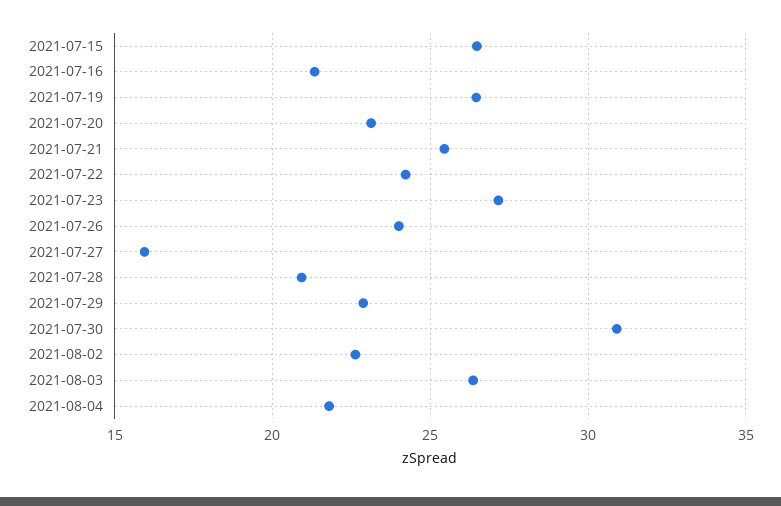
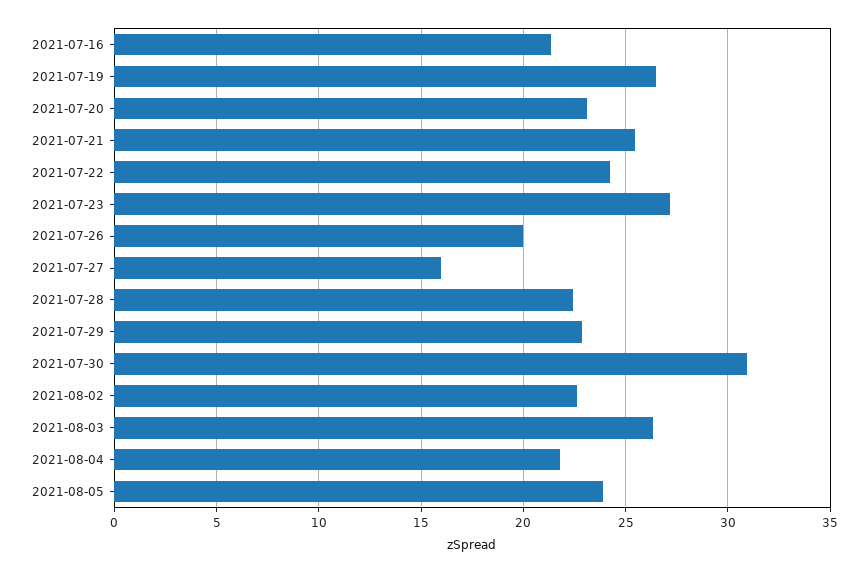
2021-07-15: 26.5 -> none
2021-07-26: 24 -> 20
2021-07-28: 21 -> 22.5
2021-08-05: none -> 24

